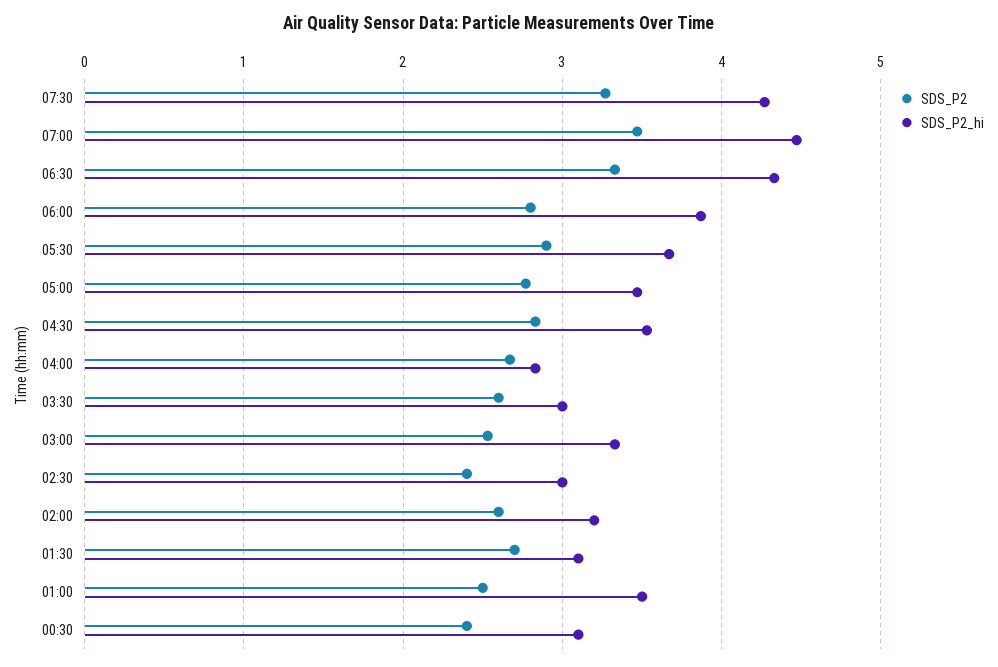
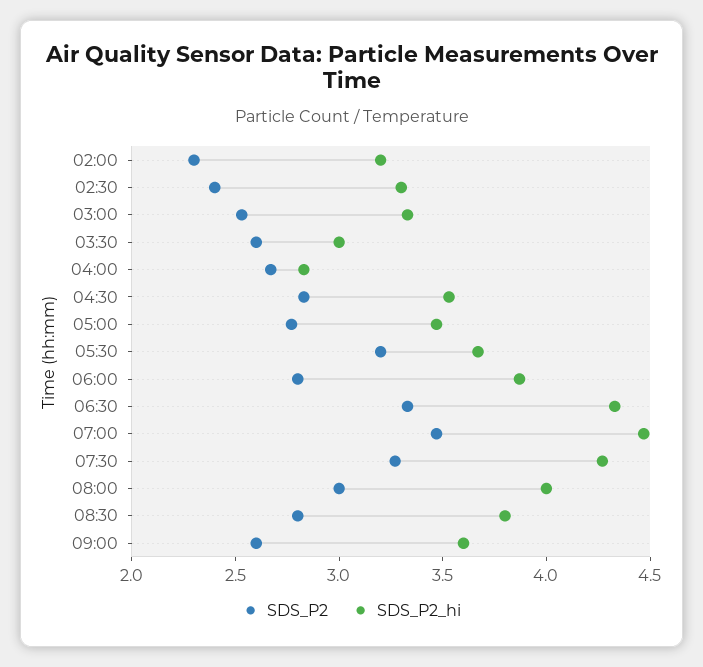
SDS_P2, 05:30: 2.9 -> 3.2
SDS_P2_hi, 02:30: 3 -> 3.3
SDS_P2, 02:00: 2.6 -> 2.3
SDS_P2, 01:30: 2.7 -> none
SDS_P2_hi, 01:30: 3.1 -> none
SDS_P2, 01:00: 2.5 -> none
SDS_P2_hi, 01:00: 3.5 -> none
SDS_P2, 00:30: 2.4 -> none
SDS_P2_hi, 00:30: 3.1 -> none
SDS_P2, 08:00: none -> 3
SDS_P2_hi, 08:00: none -> 4
SDS_P2, 08:30: none -> 2.8
SDS_P2_hi, 08:30: none -> 3.8
SDS_P2, 09:00: none -> 2.6
SDS_P2_hi, 09:00: none -> 3.6

